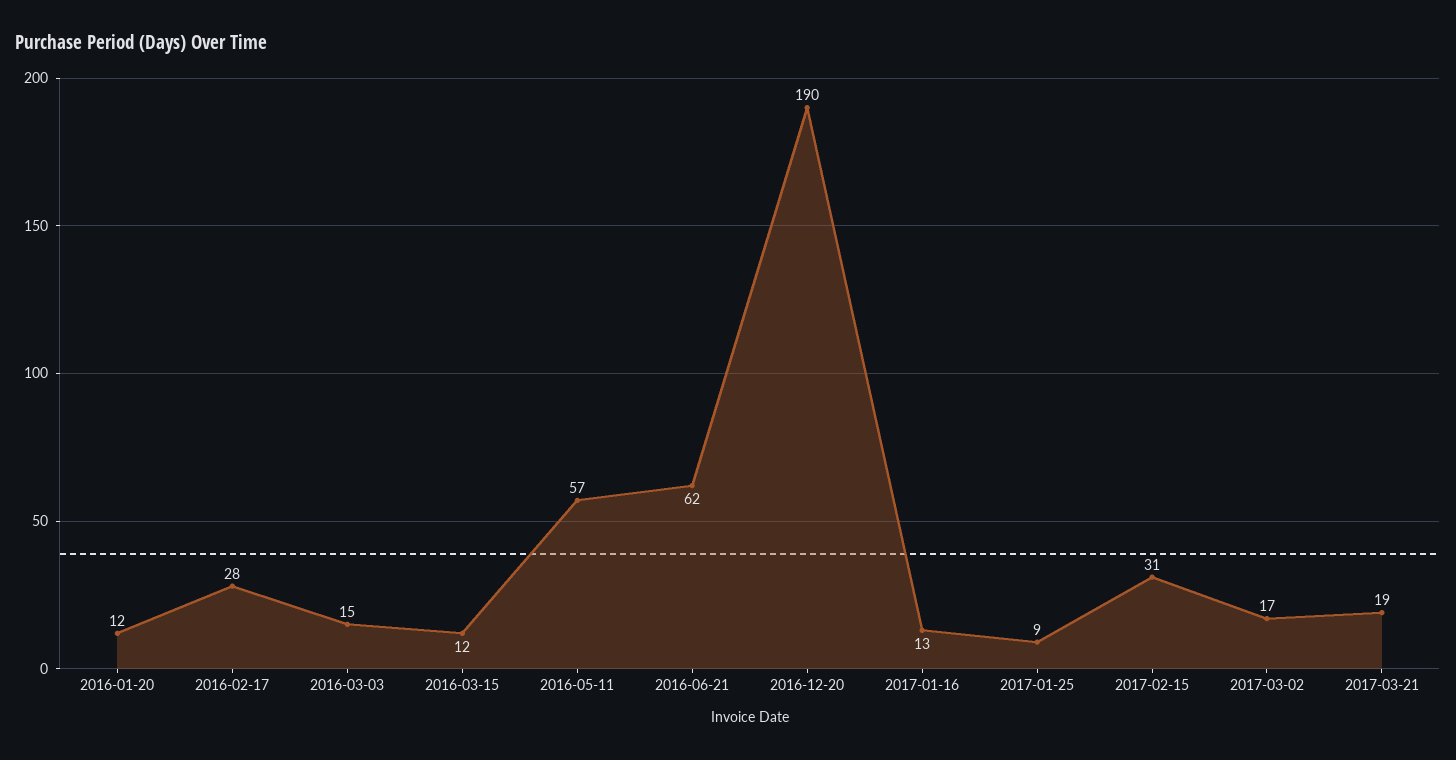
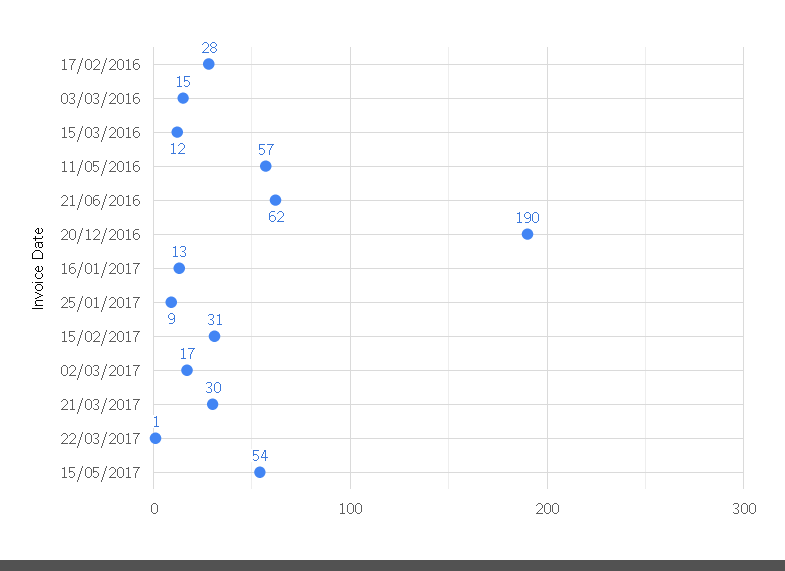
2016-01-20: 12 -> none
2017-03-21: 19 -> 30
22/03/2017: none -> 1
15/05/2017: none -> 54

